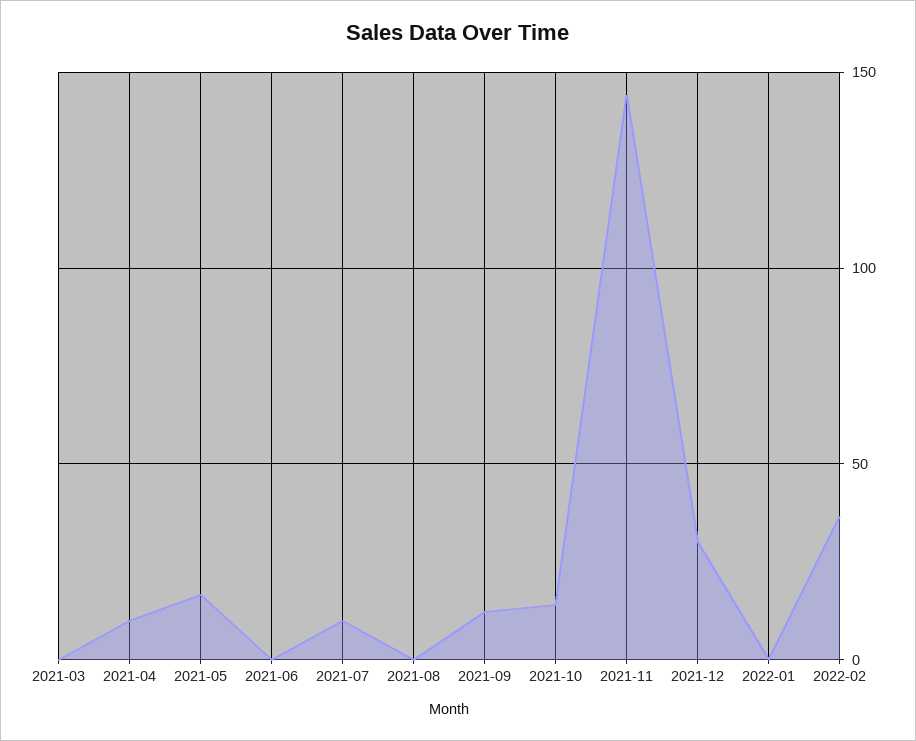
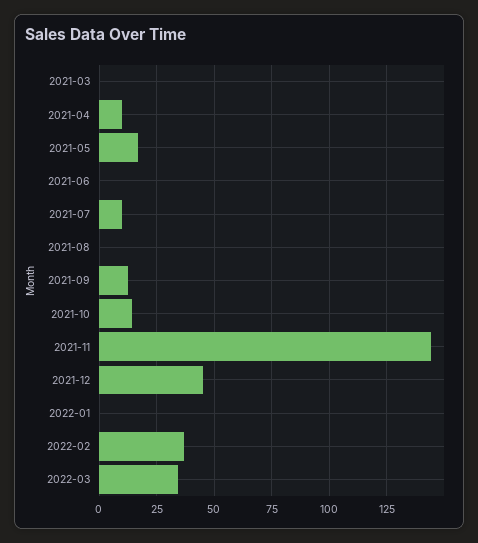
2021-12: 30 -> 45
2022-03: none -> 35

